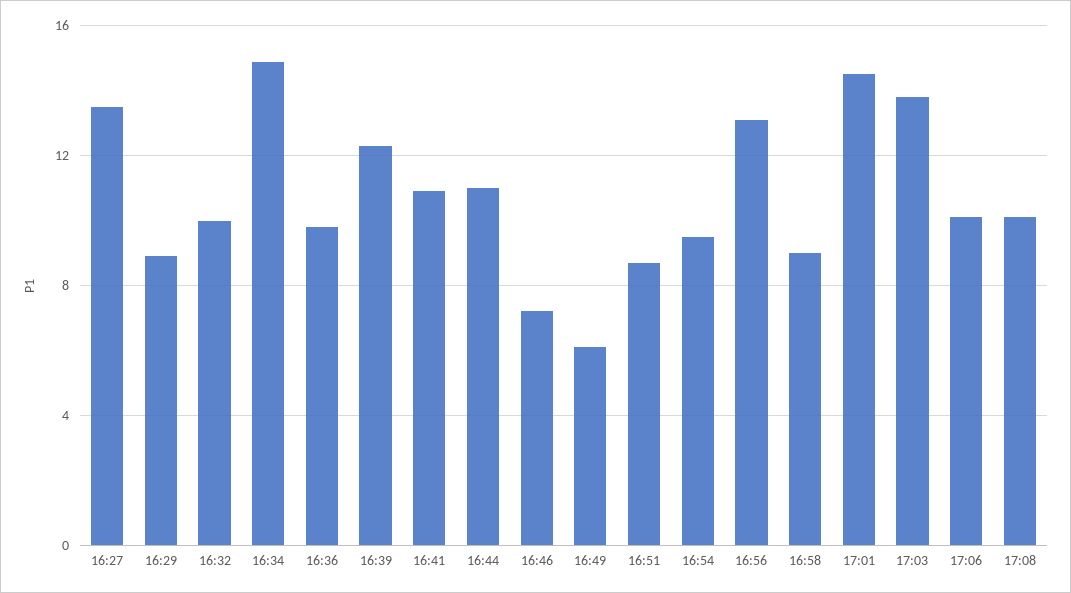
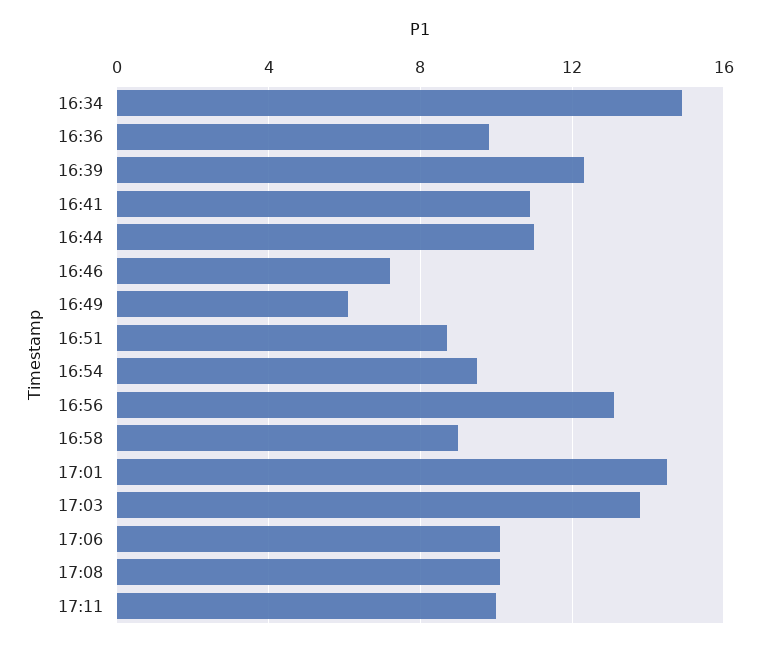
16:27: 13.5 -> none
16:29: 9 -> none
16:32: 10 -> none
17:11: none -> 10

